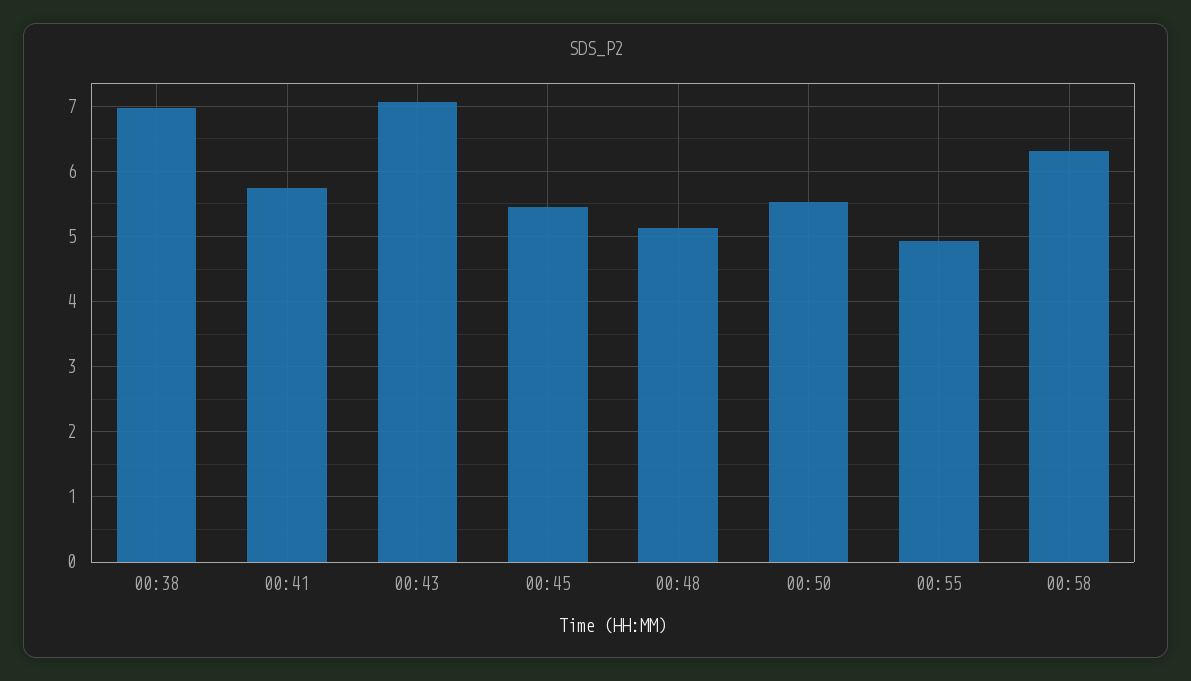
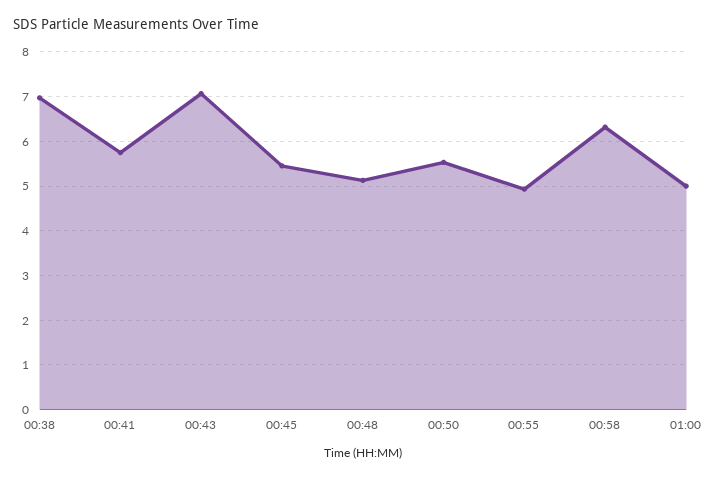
01:00: none -> 5

